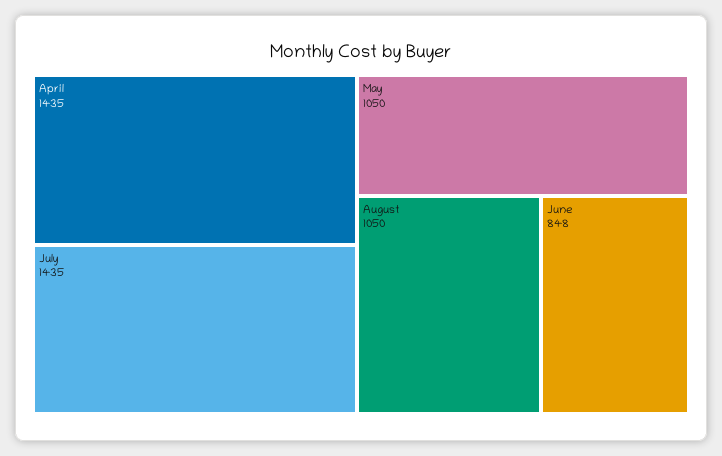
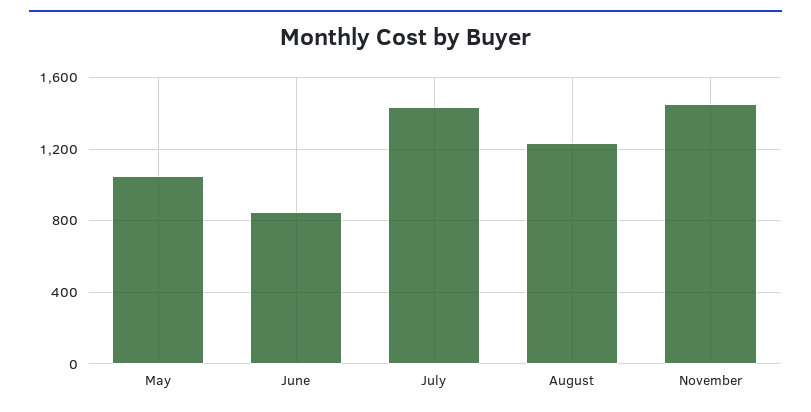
April: 1435 -> none
August: 1050 -> 1250
November: none -> 1450

